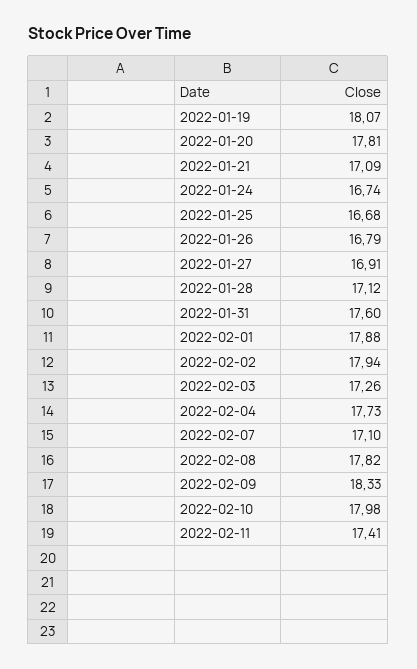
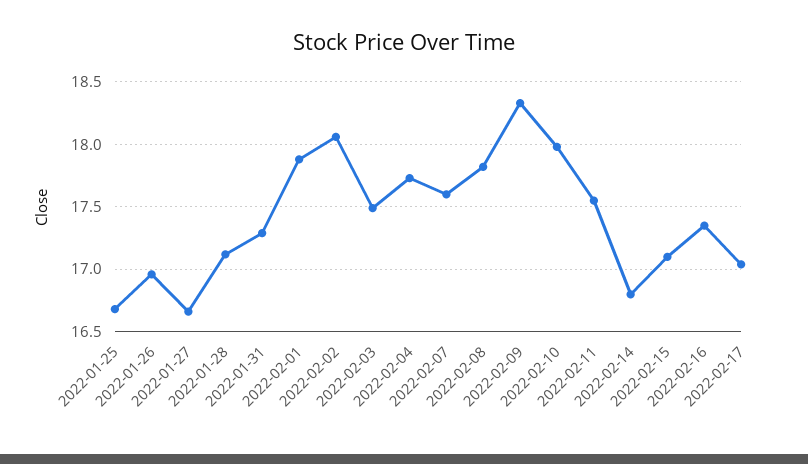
2022-01-19: 18.07 -> none
2022-01-20: 17.81 -> none
2022-01-21: 17.09 -> none
2022-01-24: 16.74 -> none
2022-01-26: 16.79 -> 16.95
2022-01-27: 16.91 -> 16.65
2022-01-31: 17.6 -> 17.3
2022-02-02: 17.94 -> 18.05
2022-02-03: 17.26 -> 17.5
2022-02-07: 17.1 -> 17.6
2022-02-11: 17.41 -> 17.55
2022-02-14: none -> 16.8
2022-02-15: none -> 17.1
2022-02-16: none -> 17.35
2022-02-17: none -> 17.05

